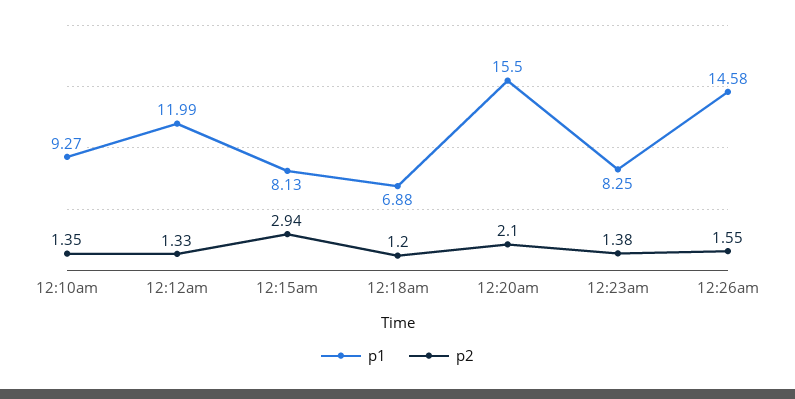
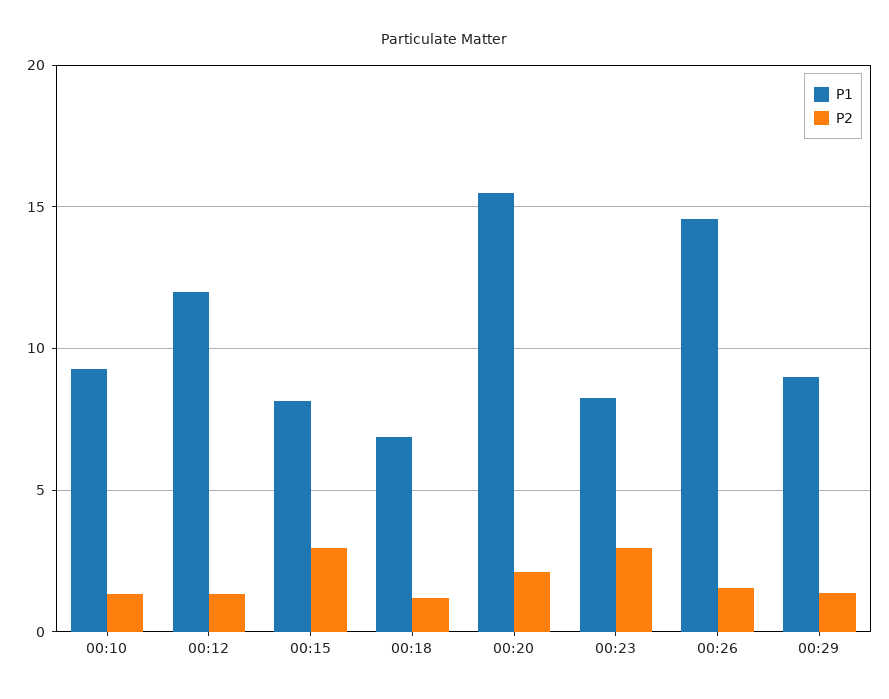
p2, 12:23am: 1.38 -> 3
p1, 00:29: none -> 9
p2, 00:29: none -> 1.5

